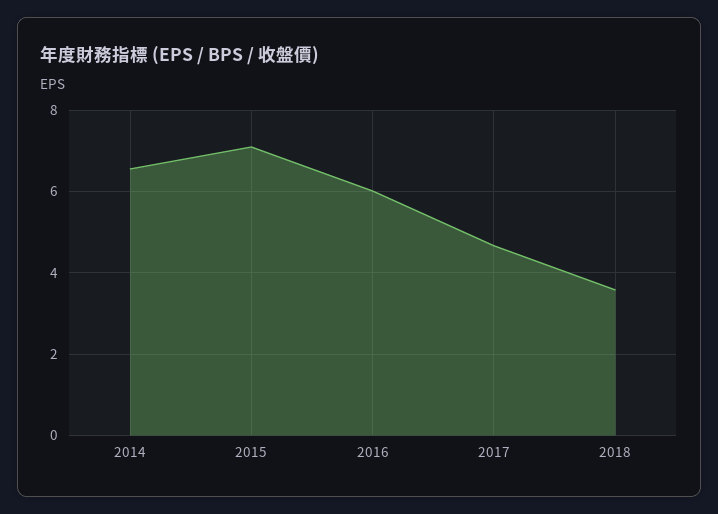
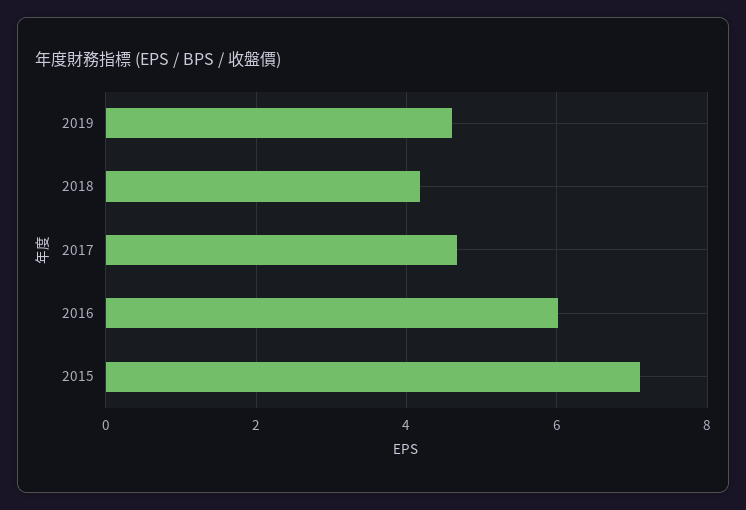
2014: 6.6 -> none
2018: 3.6 -> 4.2
2019: none -> 4.6

